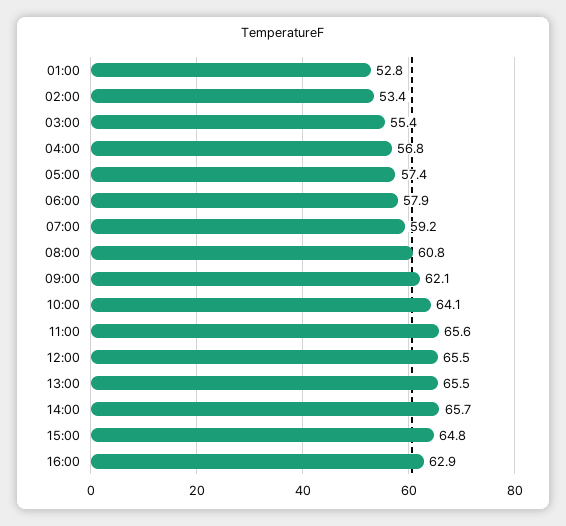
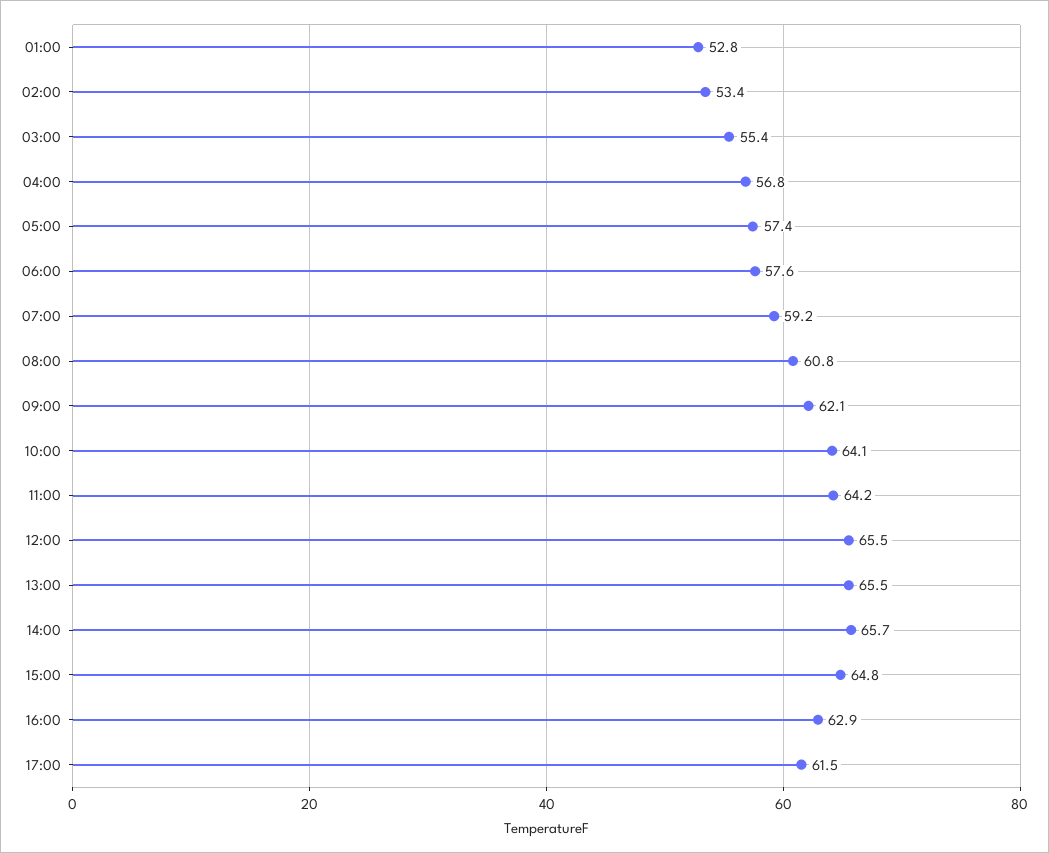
06:00: 57.9 -> 57.6
11:00: 65.6 -> 64.2
17:00: none -> 61.5

